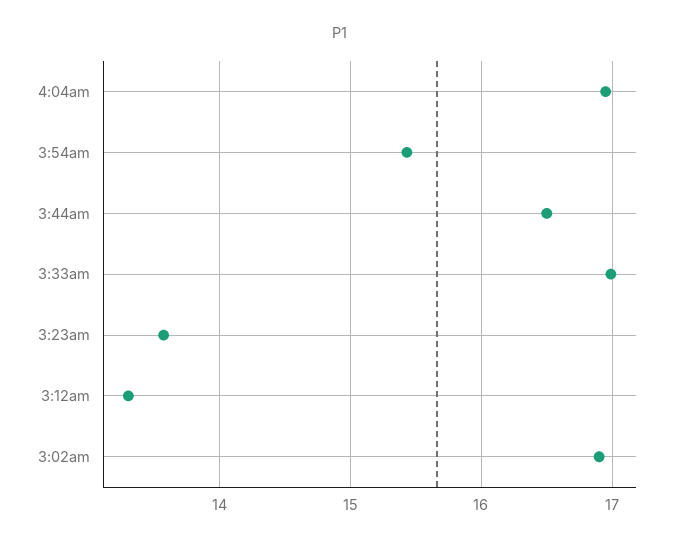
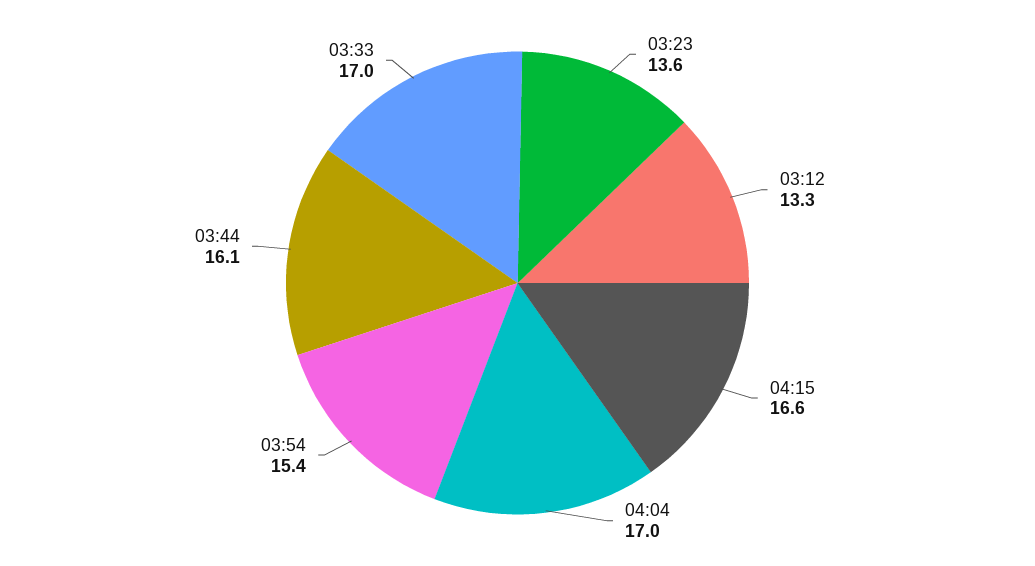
3:44am: 16.5 -> 16.1
3:02am: 16.9 -> none
04:15: none -> 16.6

